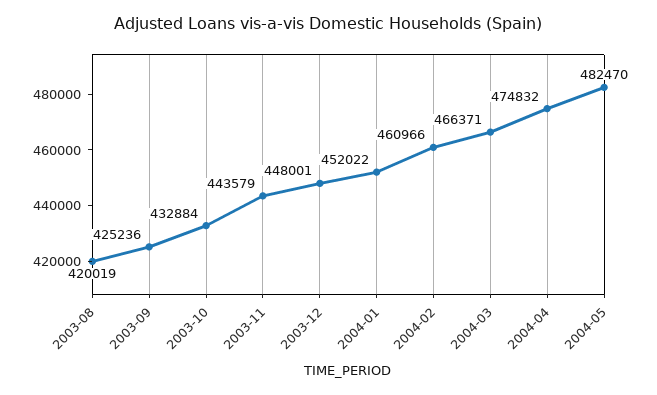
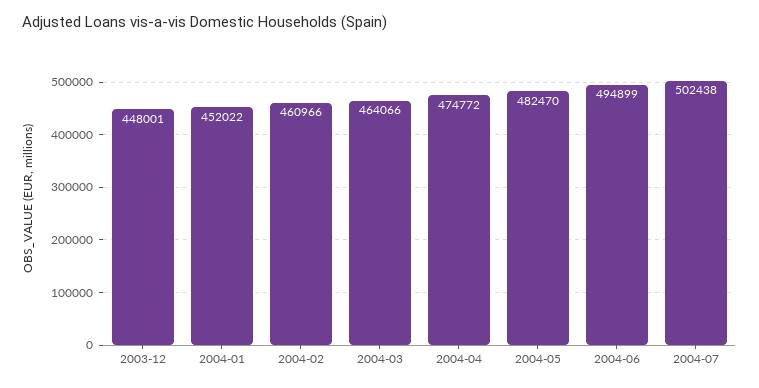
2003-08: 420019 -> none
2003-09: 425236 -> none
2003-10: 432884 -> none
2003-11: 443579 -> none
2004-03: 466371 -> 464066
2004-04: 474832 -> 474772
2004-06: none -> 494899
2004-07: none -> 502438

